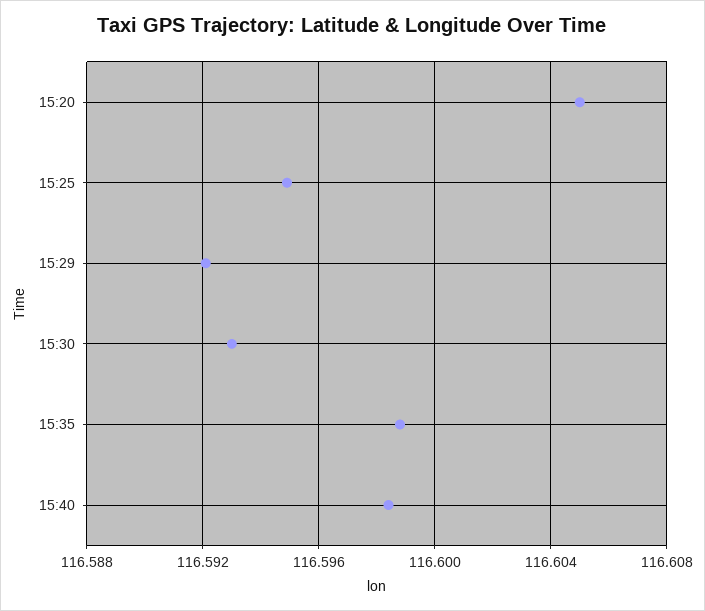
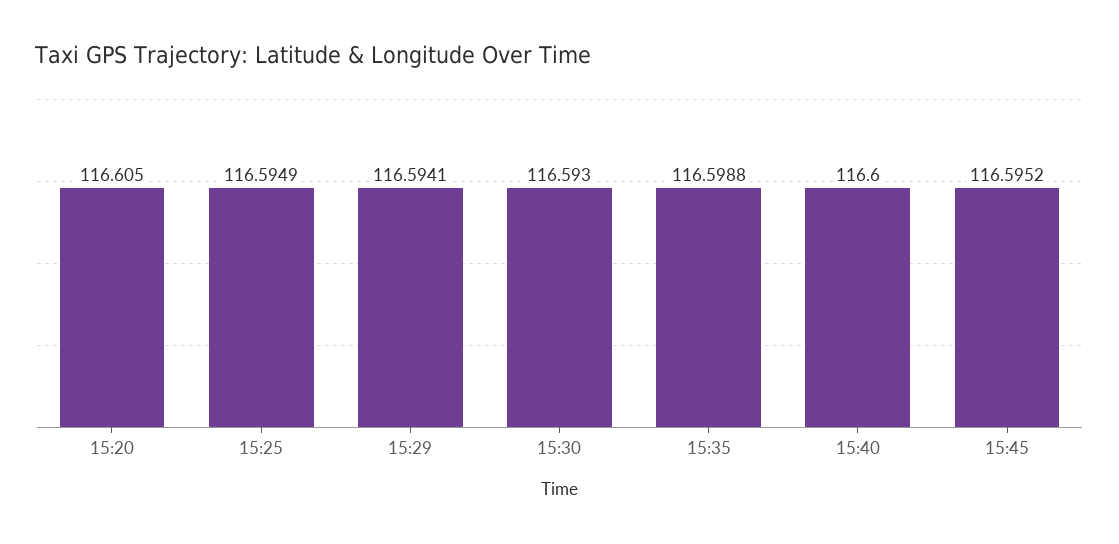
15:29: 116.592 -> 116.5941
15:40: 116.5985 -> 116.6
15:45: none -> 116.5952

